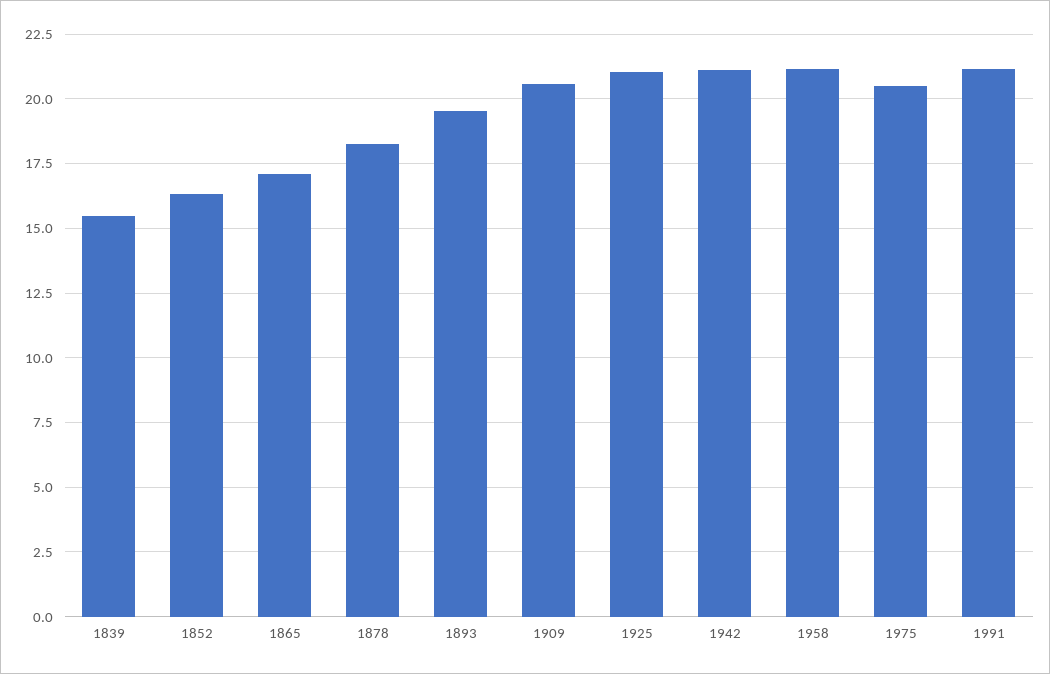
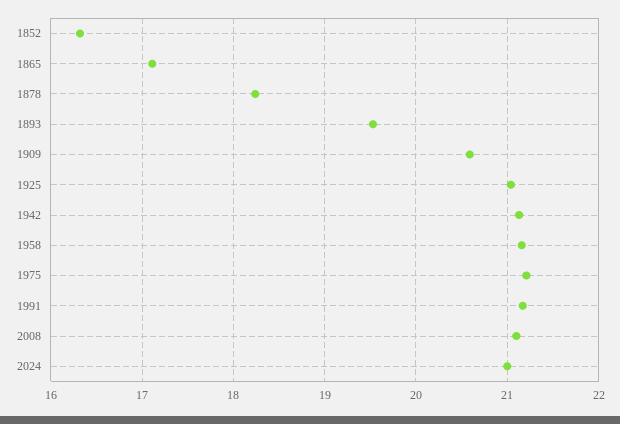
1839: 15.5 -> none
1975: 20.5 -> 21.2
2008: none -> 21.1
2024: none -> 21

